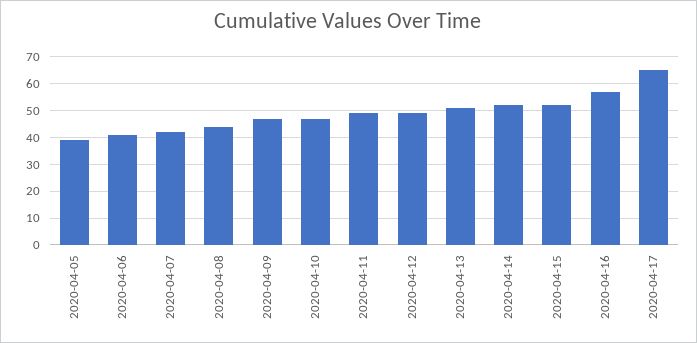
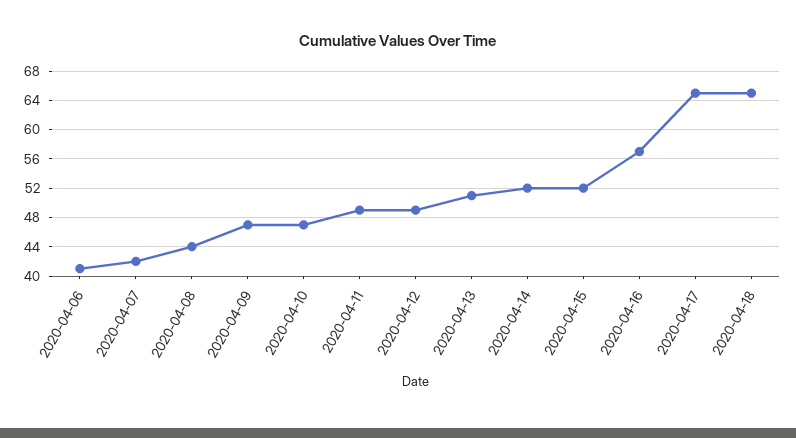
2020-04-05: 40 -> none
2020-04-18: none -> 65

